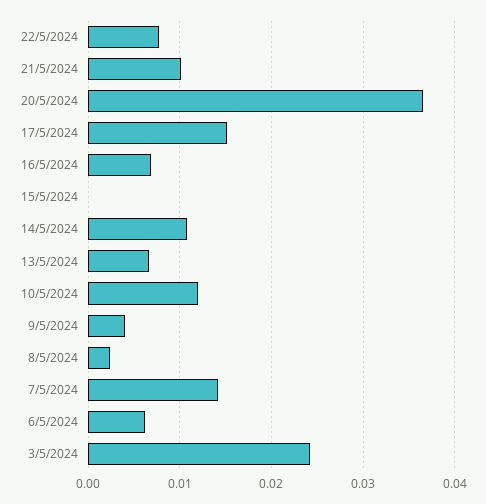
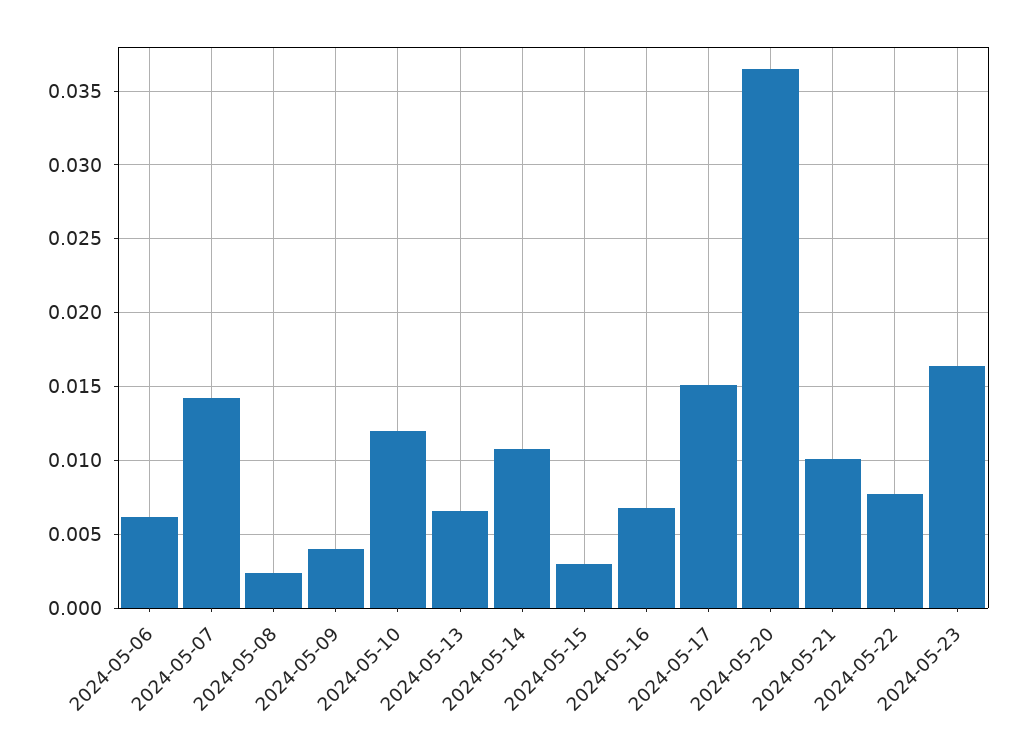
15/5/2024: 0 -> 0.003
3/5/2024: 0.024 -> none
2024-05-23: none -> 0.0165

